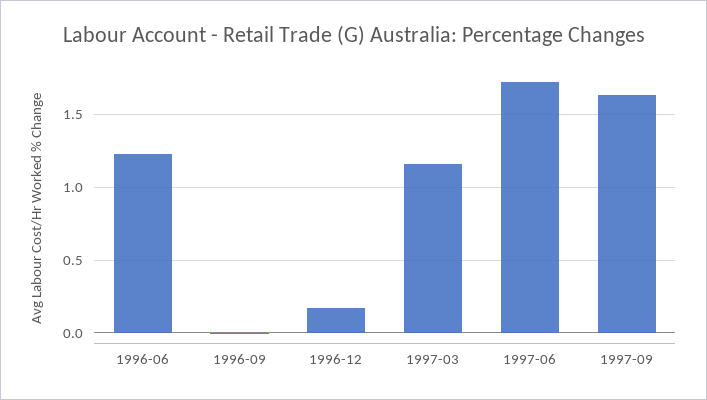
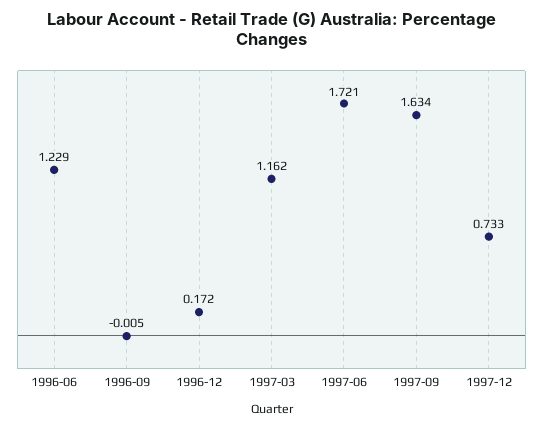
1997-12: none -> 0.733

